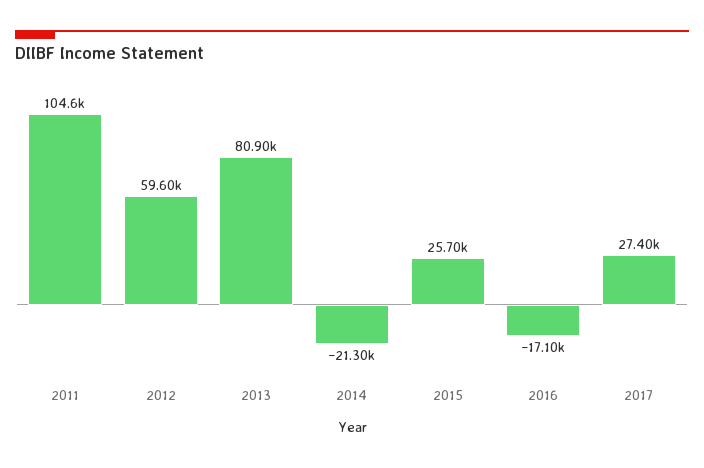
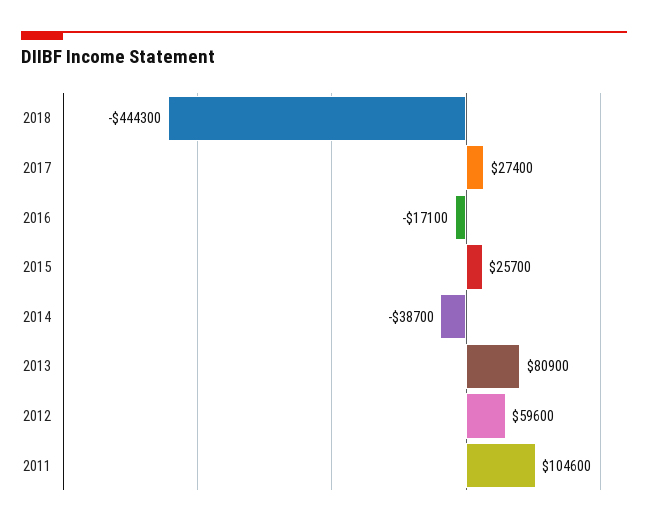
2014: -21300 -> -38700
2018: none -> -444300

